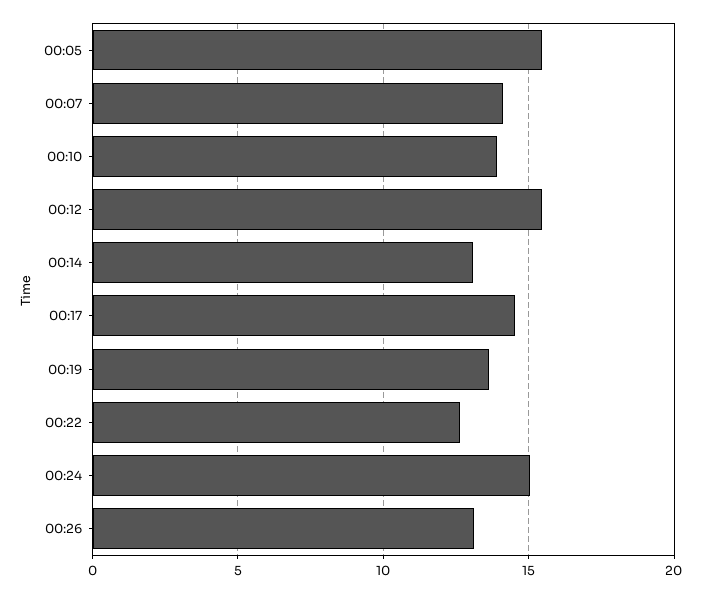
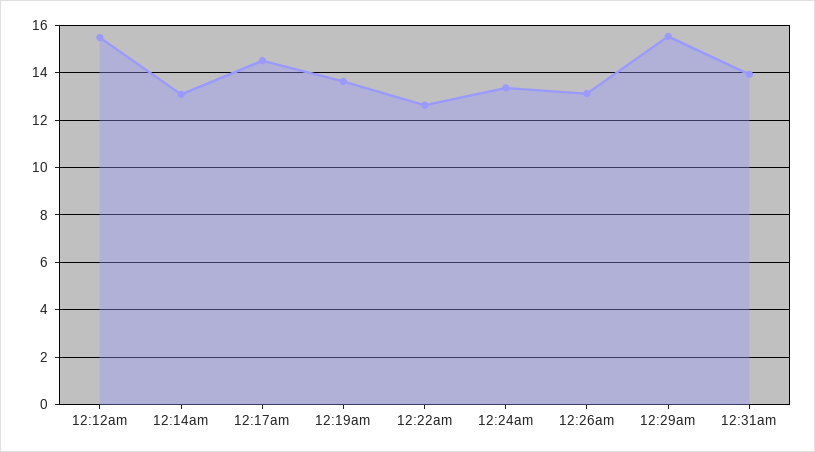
00:05: 15.5 -> none
00:07: 14 -> none
00:10: 14 -> none
00:24: 15 -> 13.5
12:29am: none -> 15.5
12:31am: none -> 14

